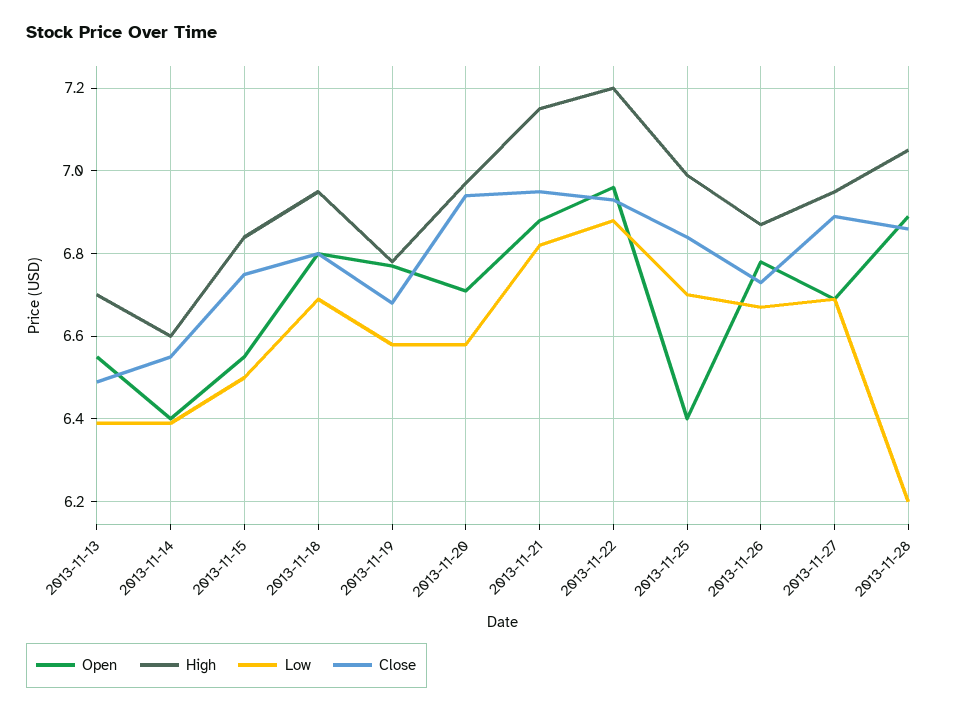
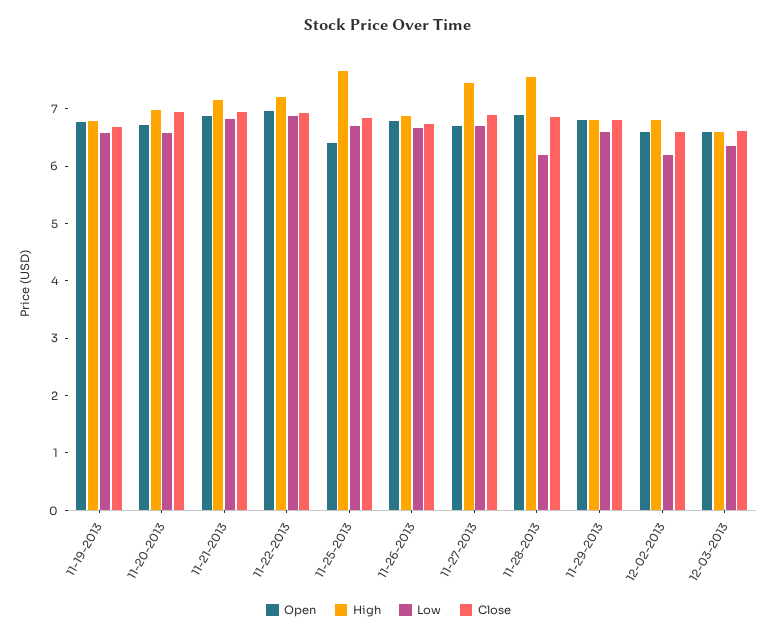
Open, 2013-11-13: 6.55 -> none
High, 2013-11-13: 6.7 -> none
Low, 2013-11-13: 6.4 -> none
Close, 2013-11-13: 6.5 -> none
Open, 2013-11-14: 6.4 -> none
High, 2013-11-14: 6.6 -> none
Low, 2013-11-14: 6.4 -> none
Close, 2013-11-14: 6.55 -> none
Open, 2013-11-15: 6.55 -> none
High, 2013-11-15: 6.85 -> none
Low, 2013-11-15: 6.5 -> none
Close, 2013-11-15: 6.75 -> none
Open, 2013-11-18: 6.8 -> none
High, 2013-11-18: 6.95 -> none
Low, 2013-11-18: 6.7 -> none
Close, 2013-11-18: 6.8 -> none
High, 2013-11-25: 7 -> 7.6
High, 2013-11-27: 6.95 -> 7.4
High, 2013-11-28: 7.05 -> 7.6
Open, 11-29-2013: none -> 6.8
High, 11-29-2013: none -> 6.8
Low, 11-29-2013: none -> 6.6
Close, 11-29-2013: none -> 6.8
Open, 12-02-2013: none -> 6.6
High, 12-02-2013: none -> 6.8
Low, 12-02-2013: none -> 6.2
Close, 12-02-2013: none -> 6.6
Open, 12-03-2013: none -> 6.6
High, 12-03-2013: none -> 6.6
Low, 12-03-2013: none -> 6.4
Close, 12-03-2013: none -> 6.6

